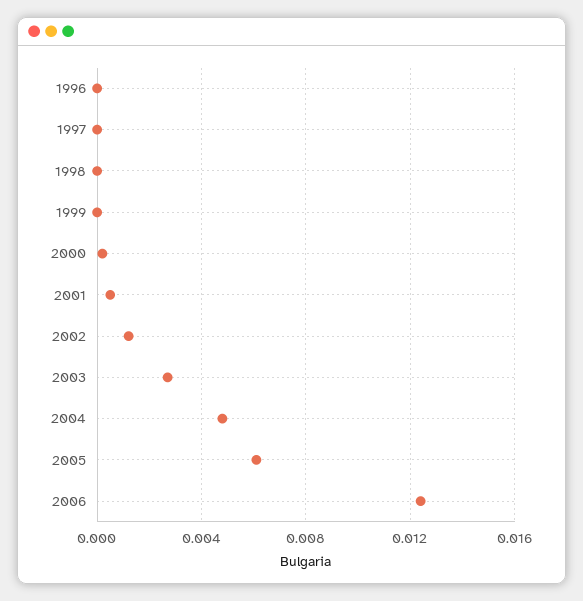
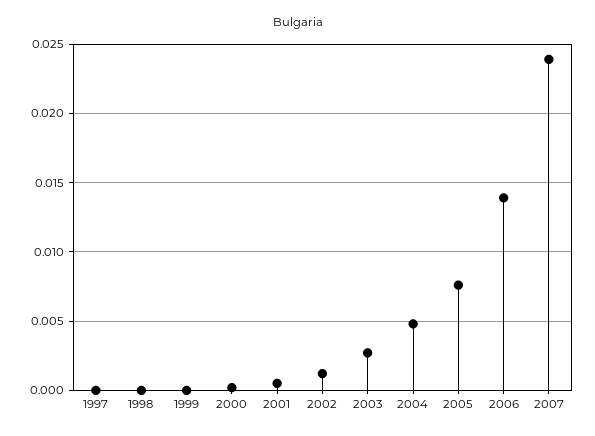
1996: 0 -> none
2005: 0.006 -> 0.0075
2006: 0.0125 -> 0.014
2007: none -> 0.024

